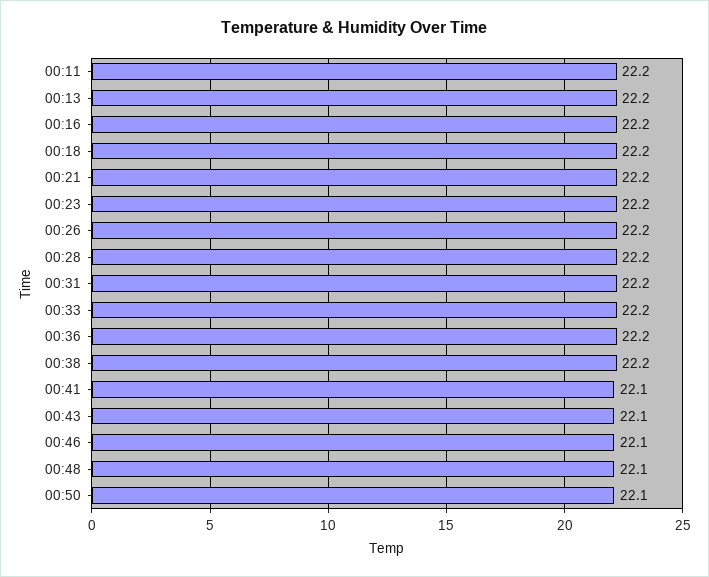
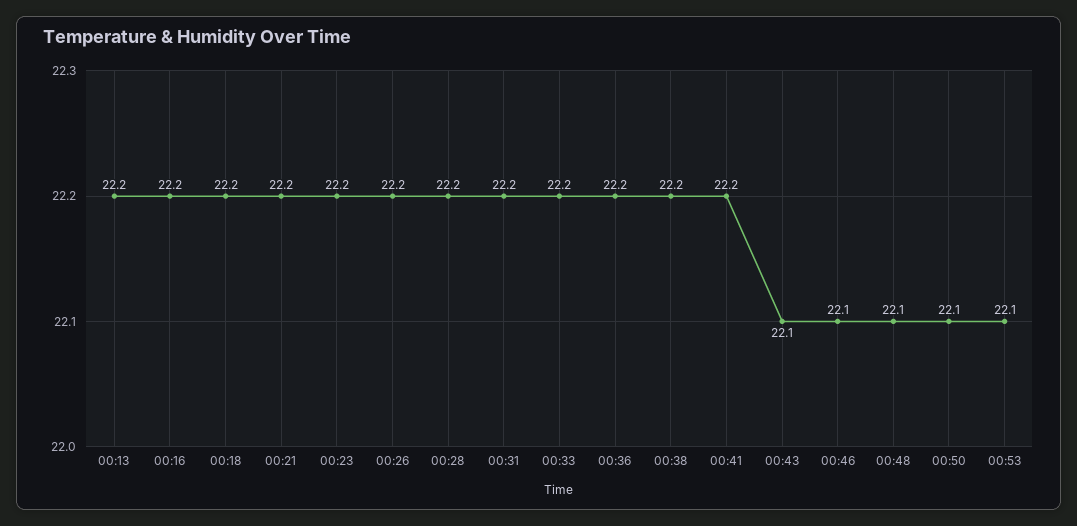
00:11: 22.2 -> none
00:41: 22.1 -> 22.2
00:53: none -> 22.1

